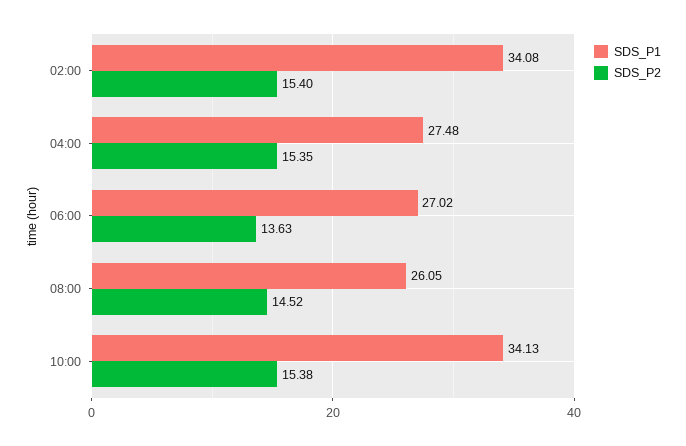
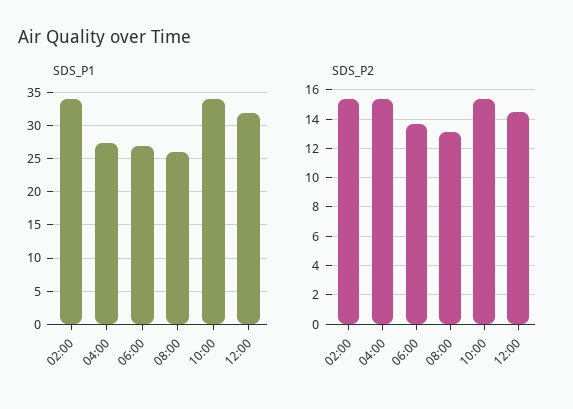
SDS_P2, 08:00: 14.52 -> 13
SDS_P1, 12:00: none -> 32
SDS_P2, 12:00: none -> 14.5

